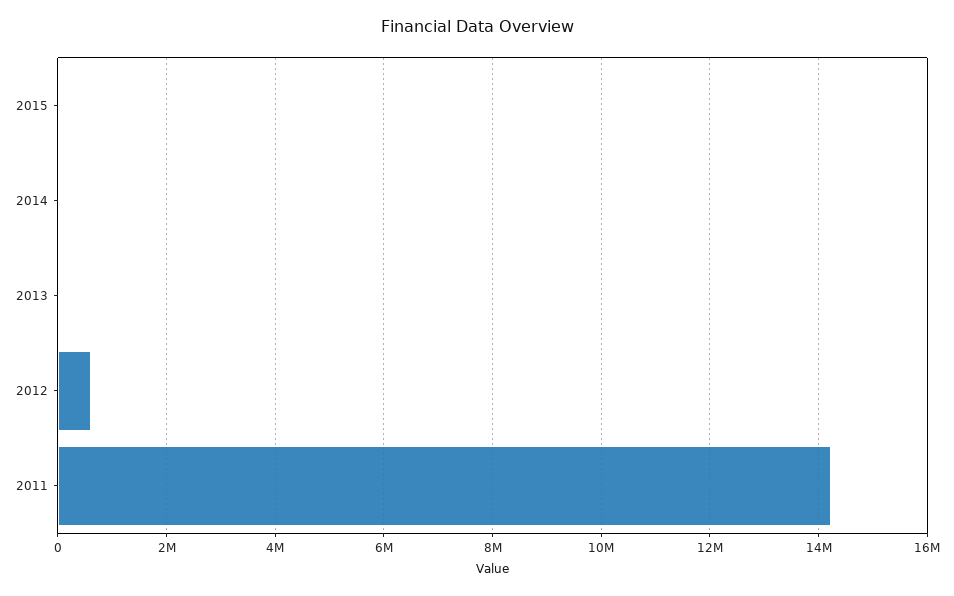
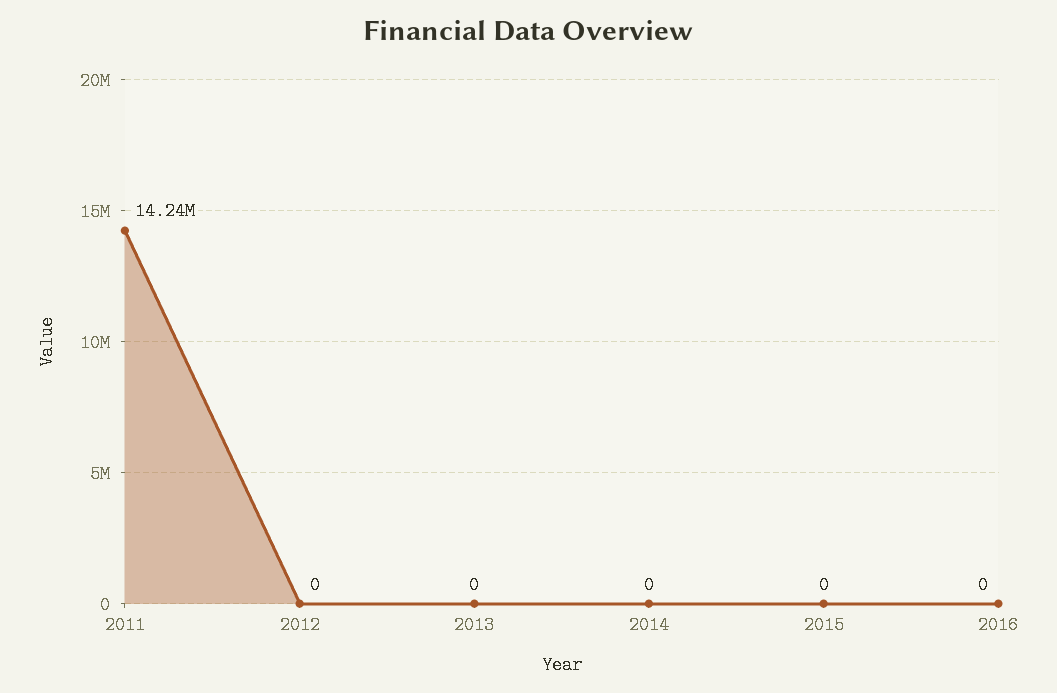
2012: 600000 -> 0
2016: none -> 0

